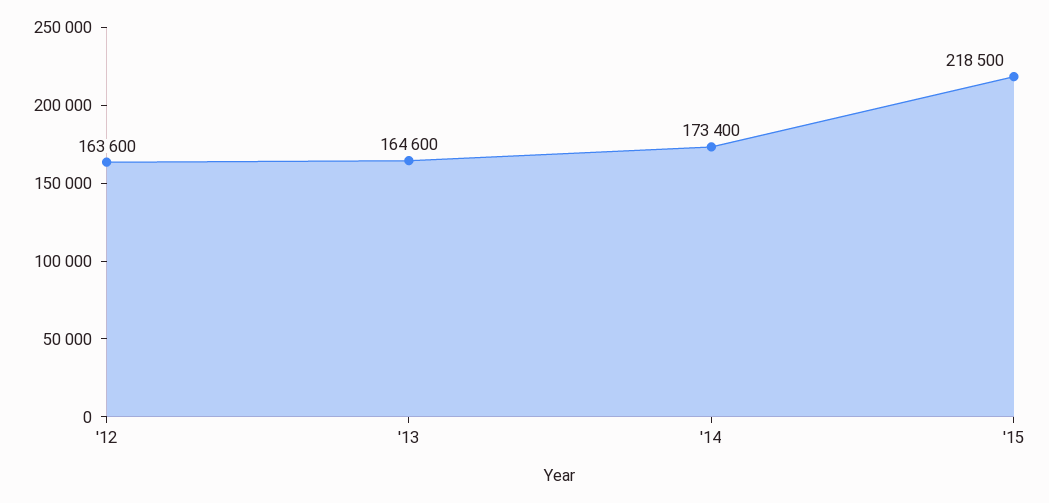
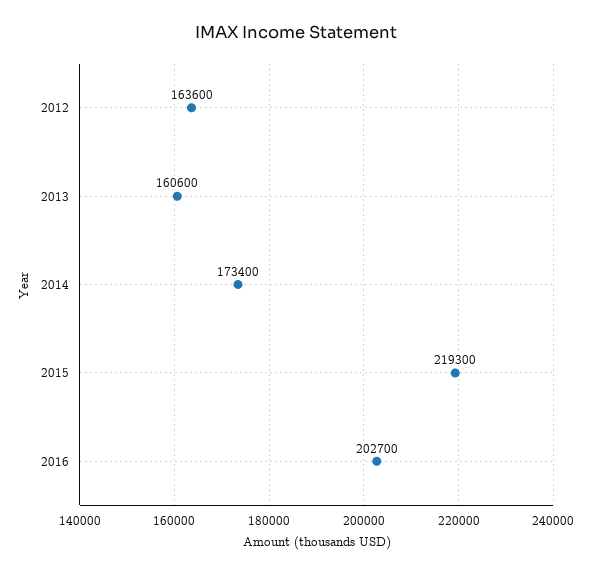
'13: 164600 -> 160600
'15: 218500 -> 219300
2016: none -> 202700

